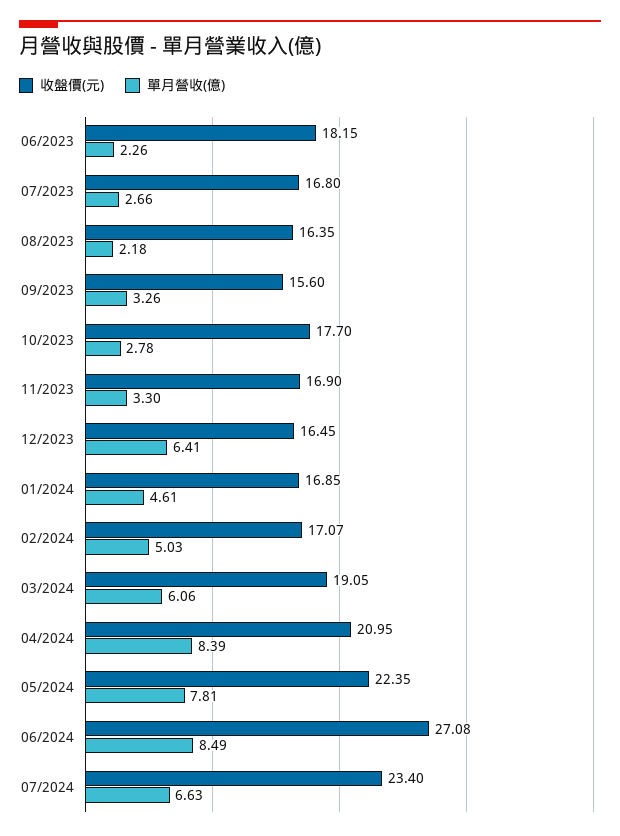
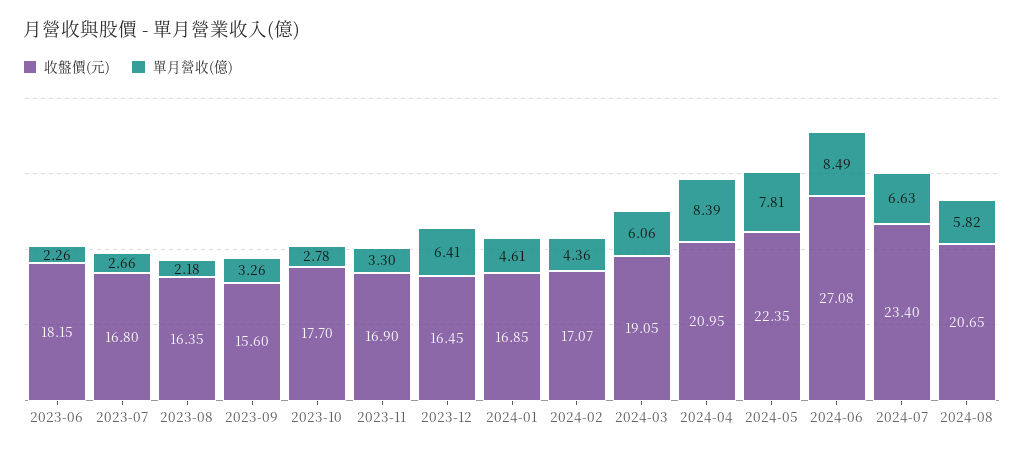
單月營收(億), 02/2024: 5.03 -> 4.36
收盤價(元), 2024-08: none -> 20.65
單月營收(億), 2024-08: none -> 5.82

